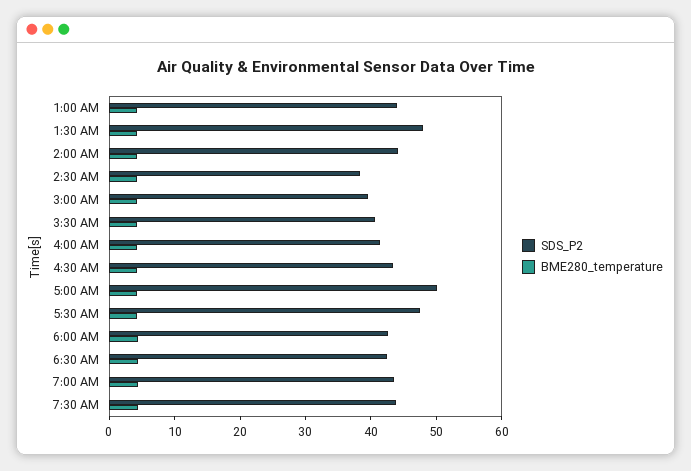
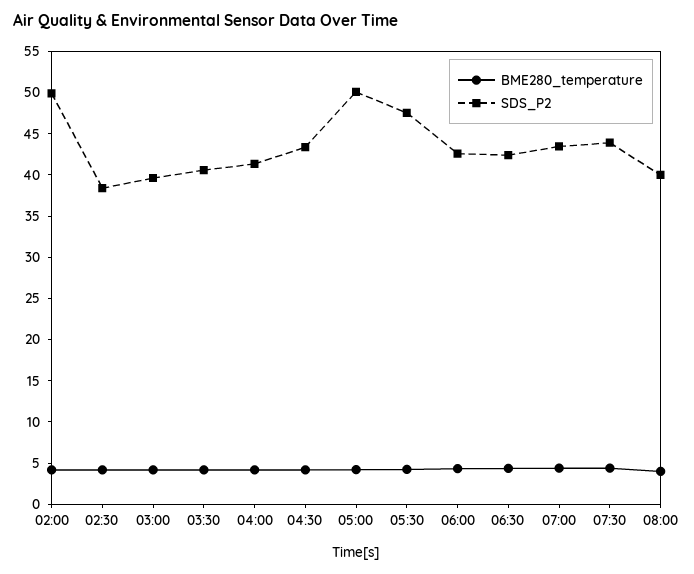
SDS_P2, 1:00 AM: 44 -> none
BME280_temperature, 1:00 AM: 4 -> none
SDS_P2, 1:30 AM: 48 -> none
BME280_temperature, 1:30 AM: 4 -> none
SDS_P2, 2:00 AM: 44 -> 50
BME280_temperature, 08:00: none -> 4
SDS_P2, 08:00: none -> 40

